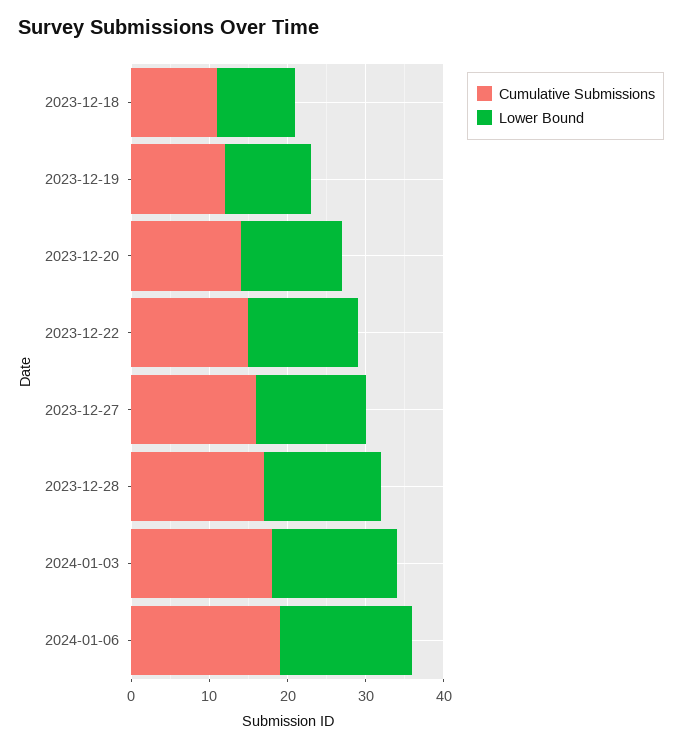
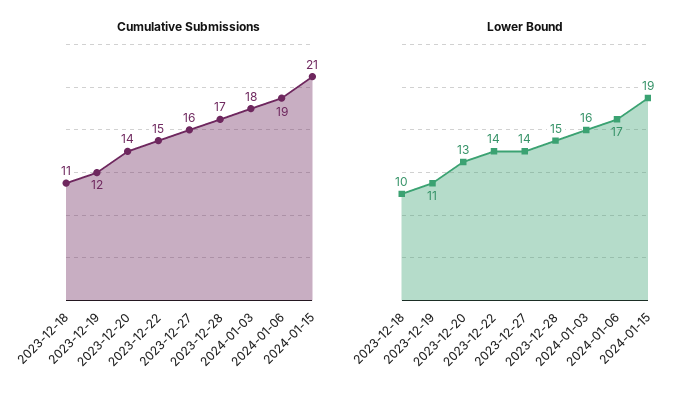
Cumulative Submissions, 2024-01-15: none -> 21
Lower Bound, 2024-01-15: none -> 19

